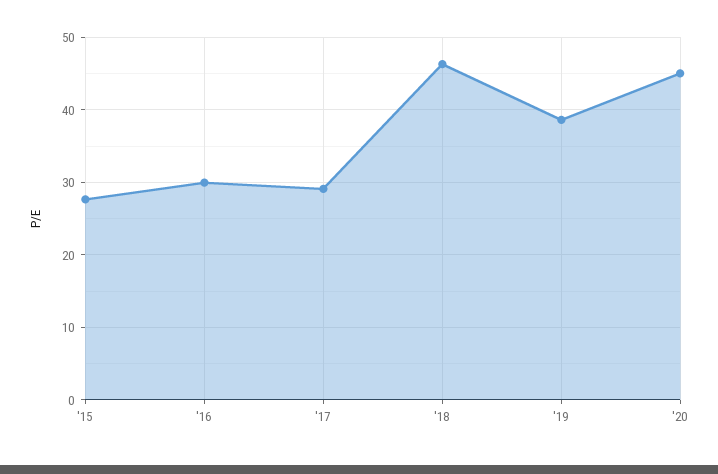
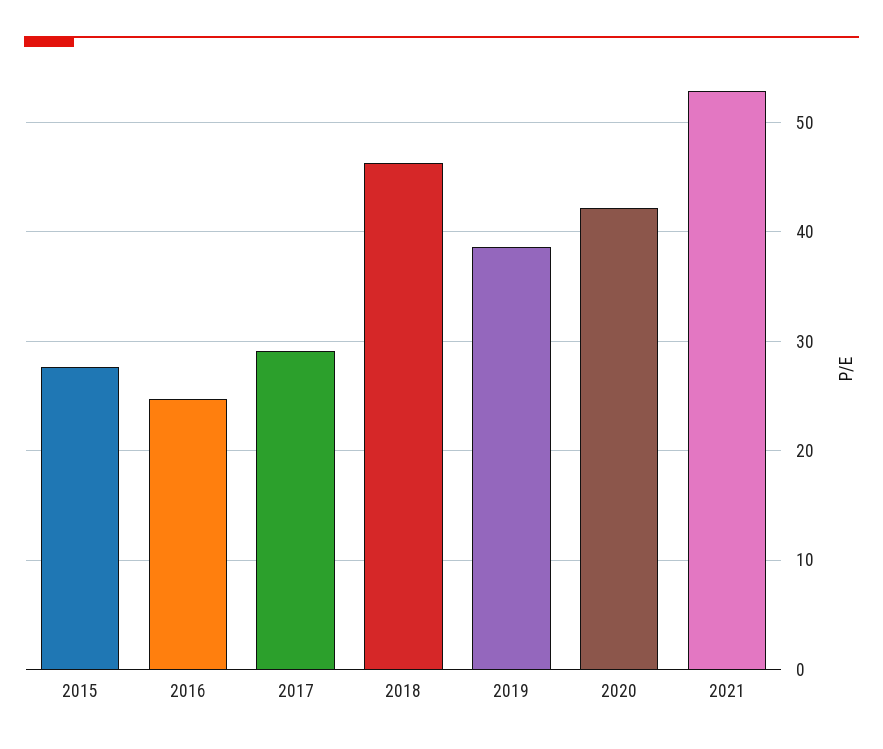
'16: 30 -> 25
'20: 45 -> 42
2021: none -> 53

